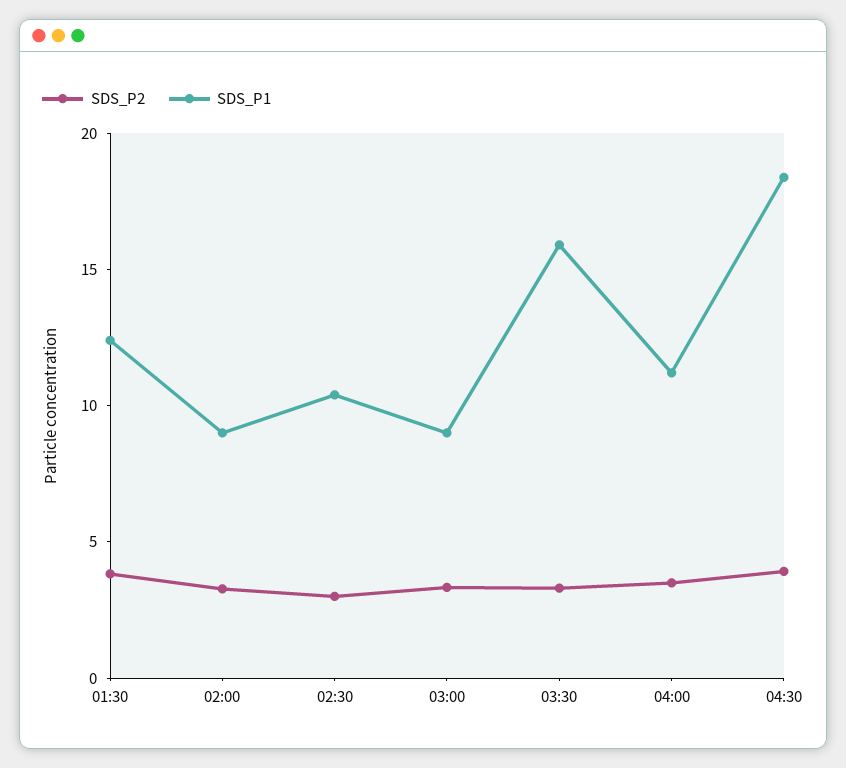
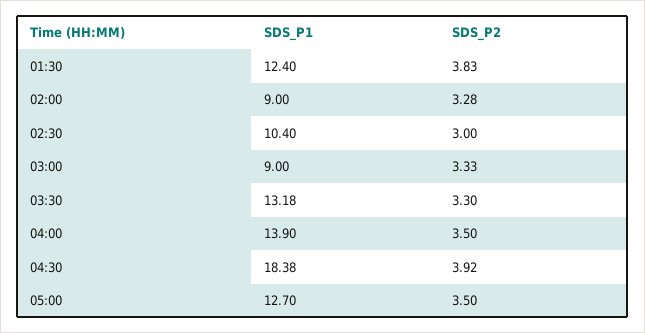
SDS_P1, 03:30: 16 -> 13.18
SDS_P1, 04:00: 11 -> 13.9
SDS_P1, 05:00: none -> 12.7
SDS_P2, 05:00: none -> 3.5

